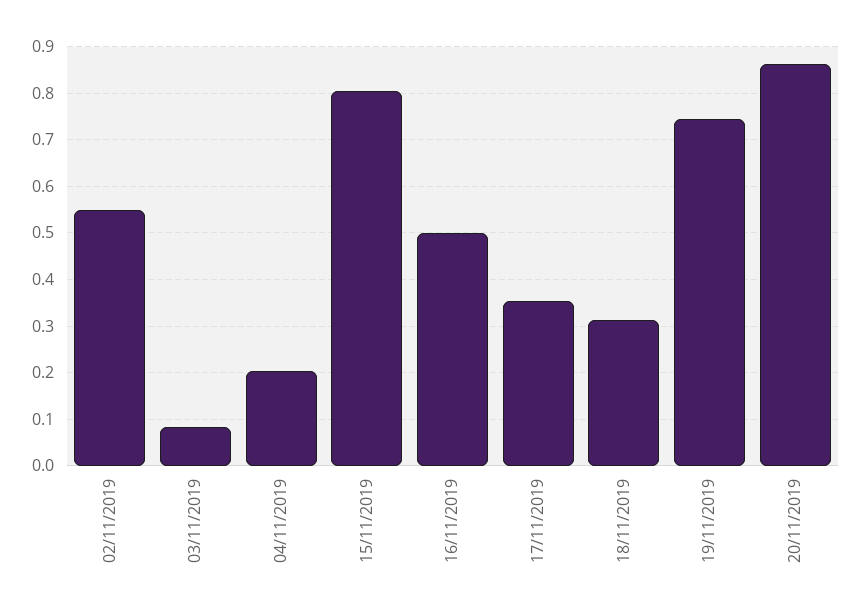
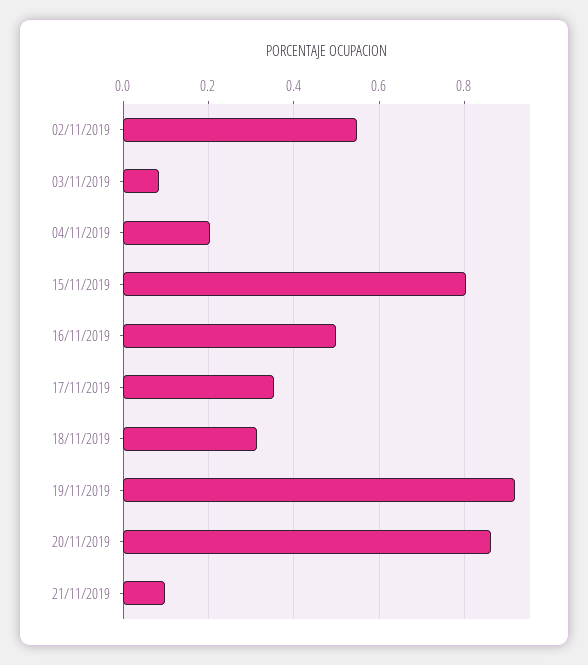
19/11/2019: 0.74 -> 0.92
21/11/2019: none -> 0.1

